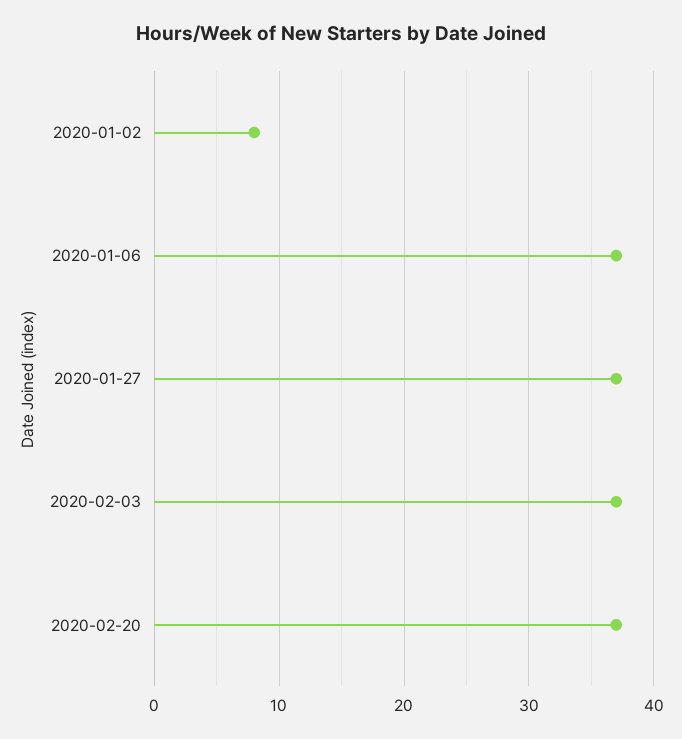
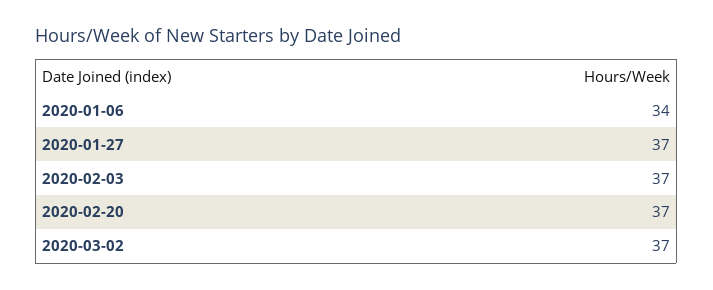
2020-01-02: 8 -> none
2020-01-06: 37 -> 34
2020-03-02: none -> 37

